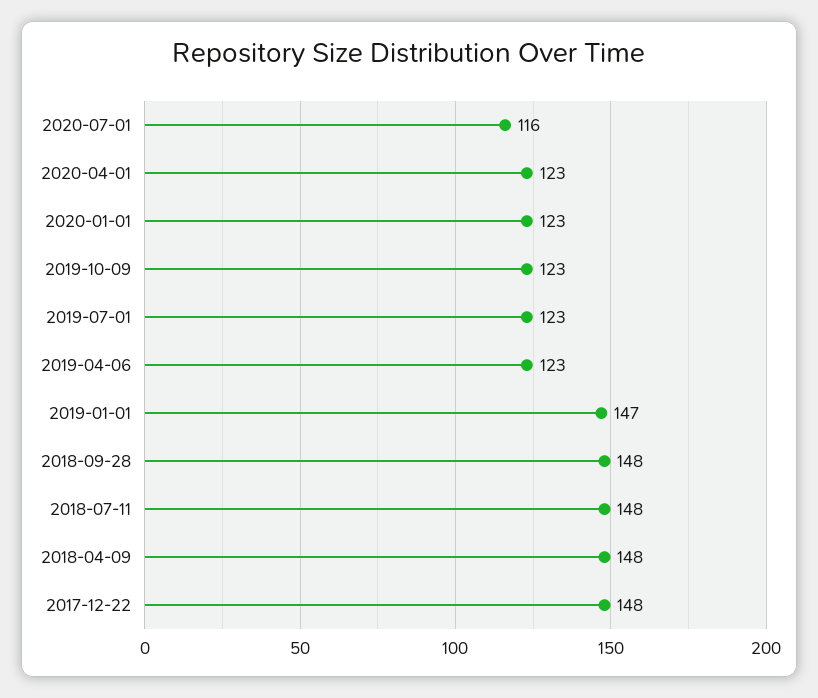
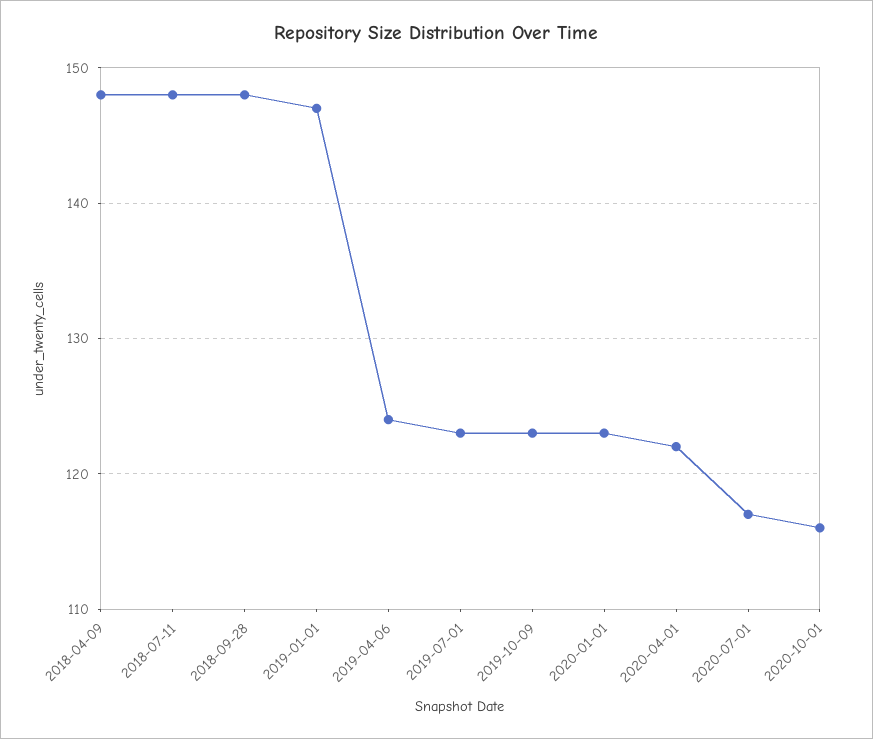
2020-07-01: 116 -> 117
2020-04-01: 123 -> 122
2019-04-06: 123 -> 124
2017-12-22: 148 -> none
2020-10-01: none -> 116

